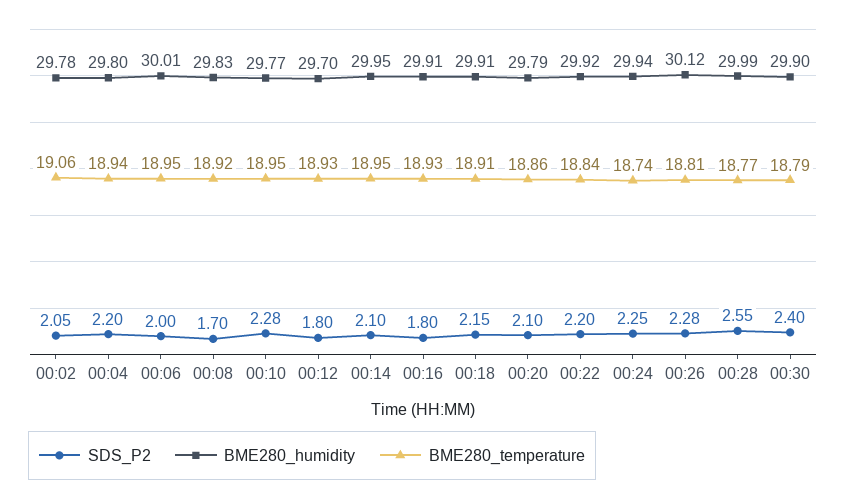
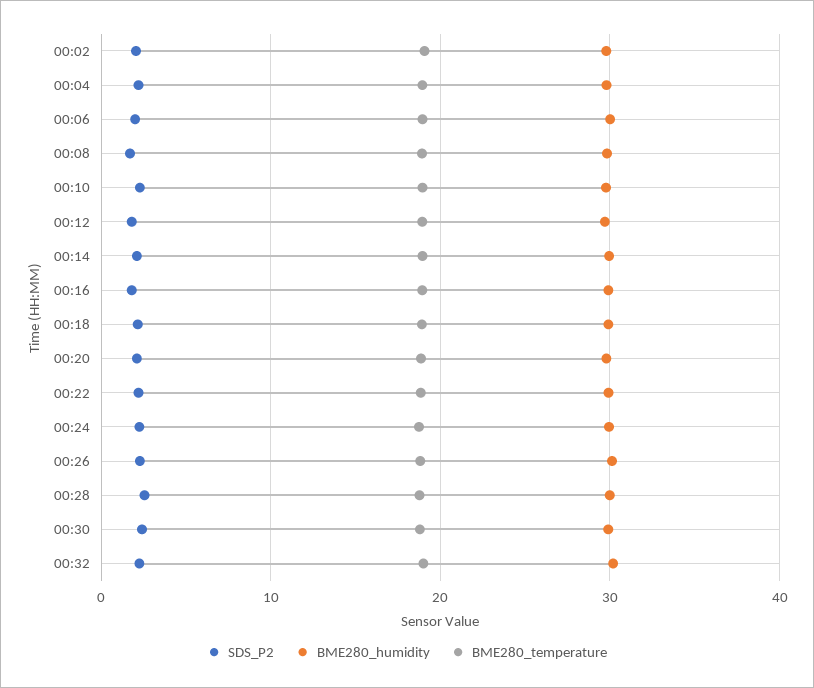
SDS_P2, 00:32: none -> 2
BME280_humidity, 00:32: none -> 30
BME280_temperature, 00:32: none -> 19

